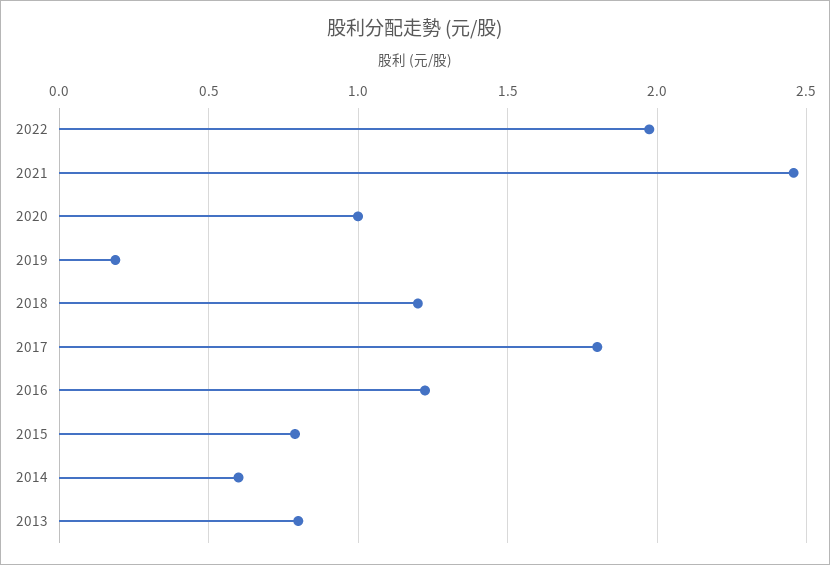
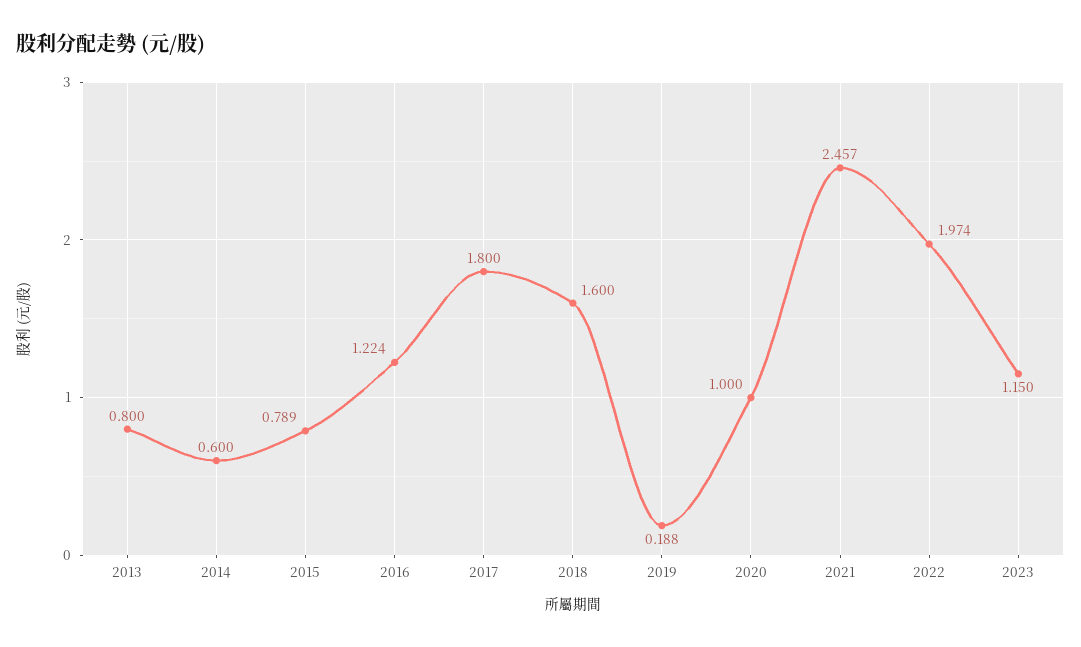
2018: 1.2 -> 1.6
2023: none -> 1.15

